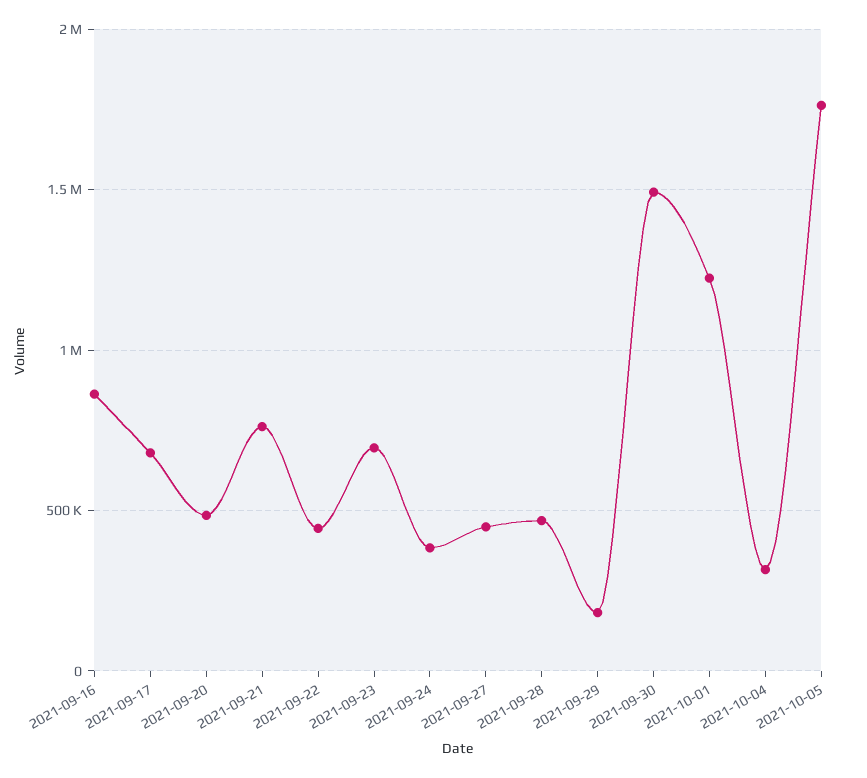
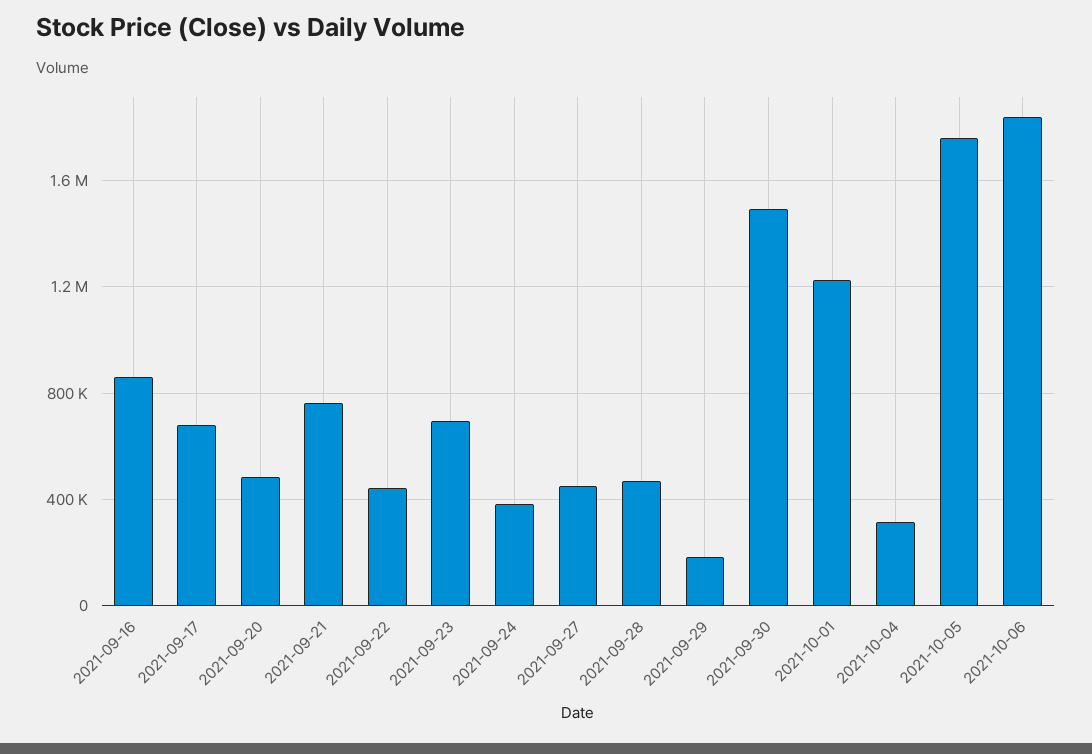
2021-10-06: none -> 1850000

